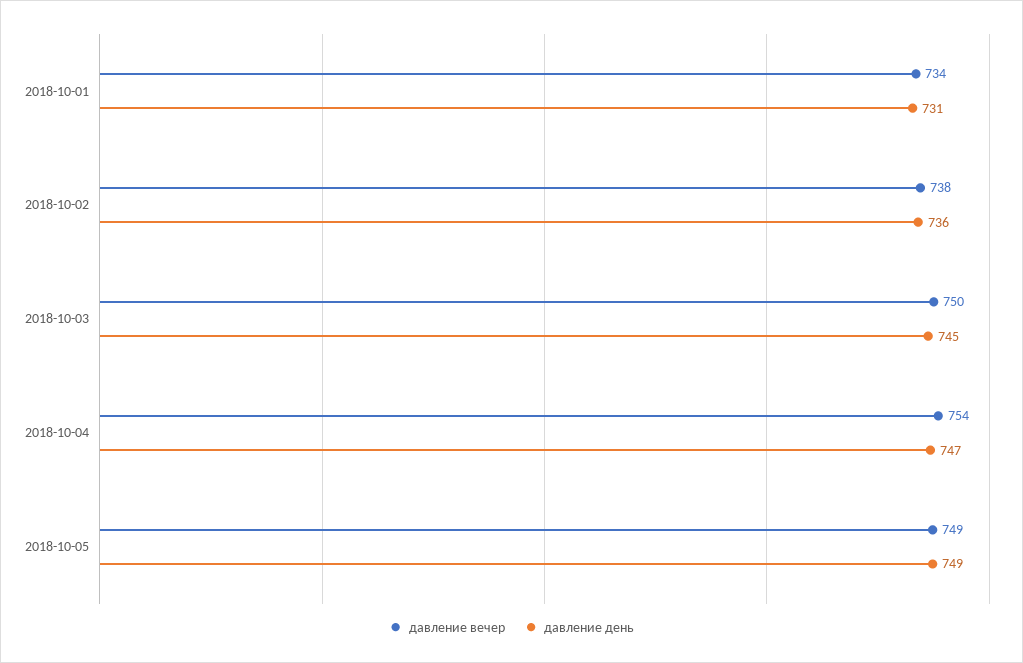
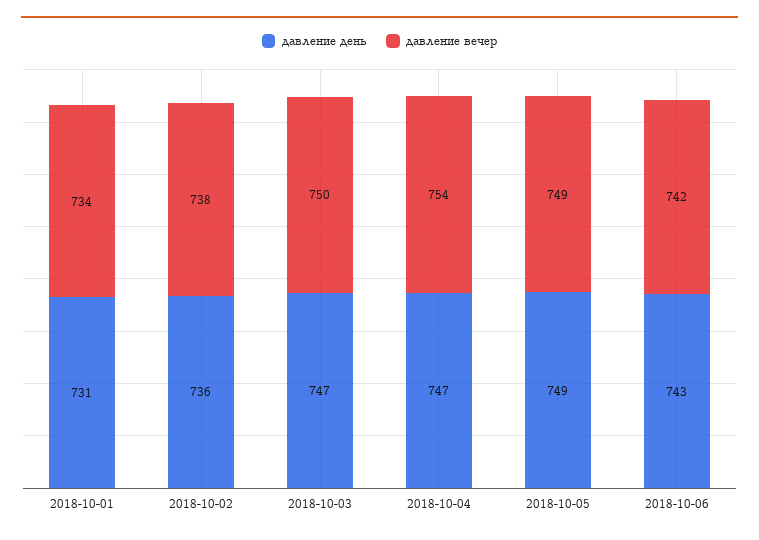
давление день, 2018-10-03: 745 -> 747
давление день, 2018-10-06: none -> 743
давление вечер, 2018-10-06: none -> 742

